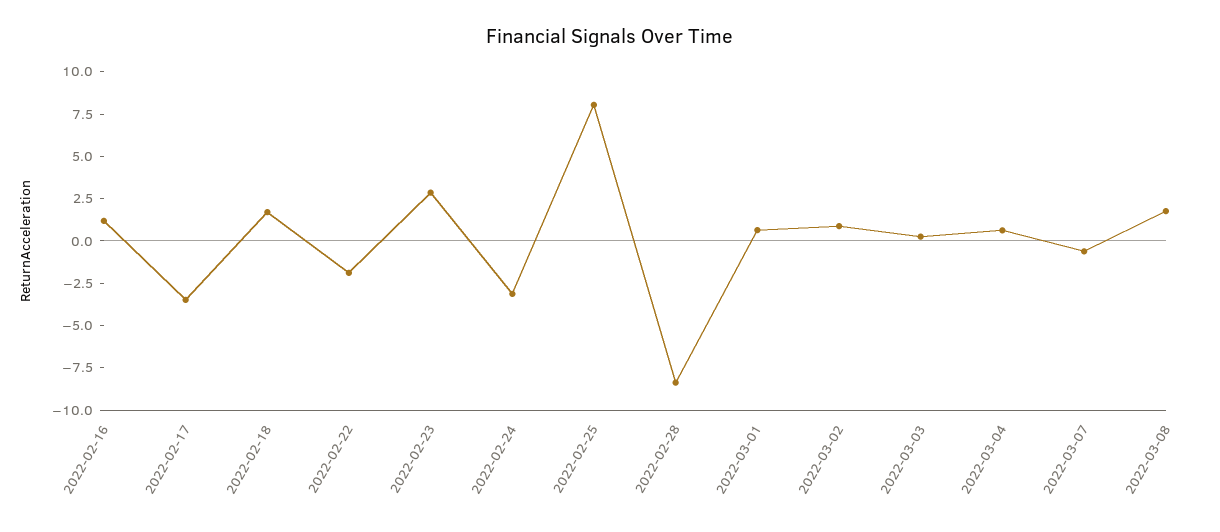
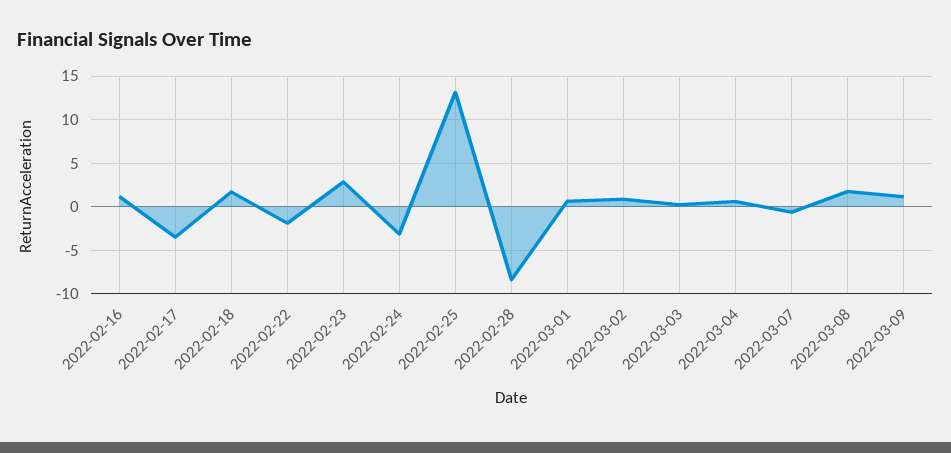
2022-02-25: 8 -> 13
2022-03-09: none -> 1

